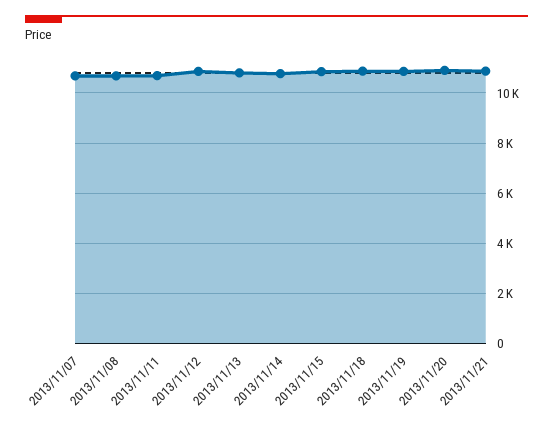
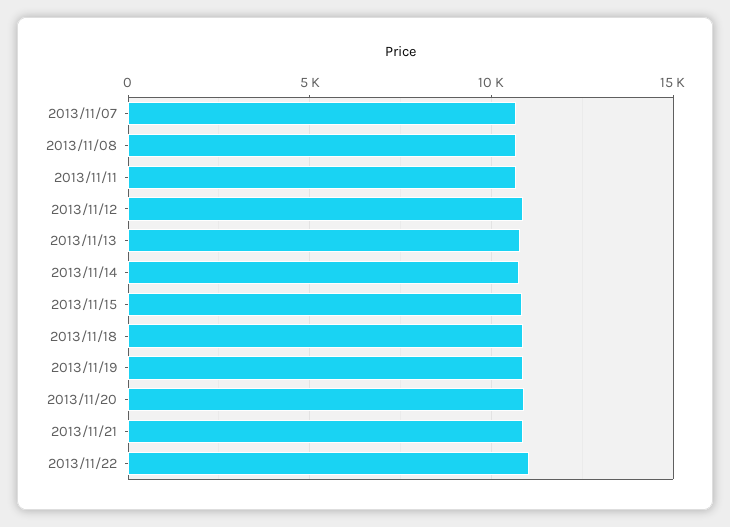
2013/11/22: none -> 11000

